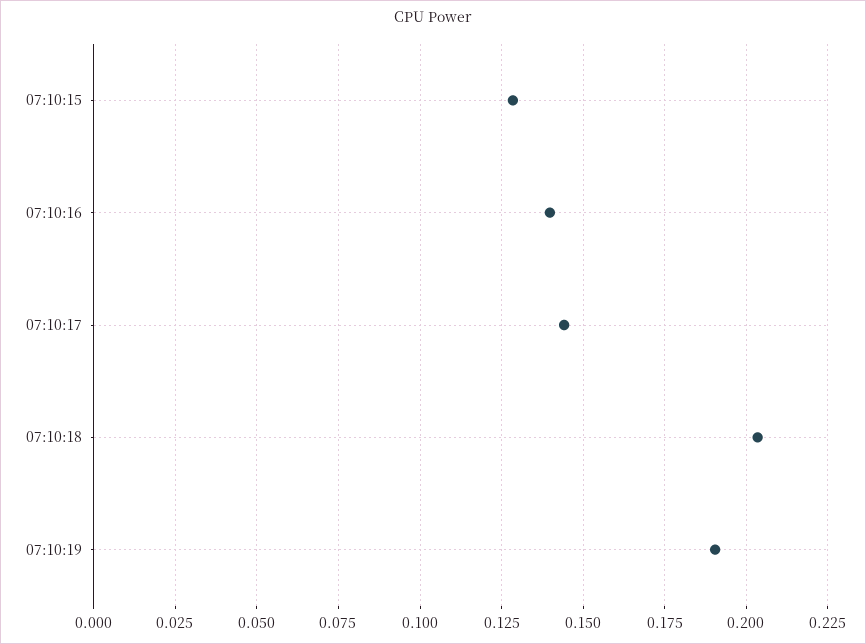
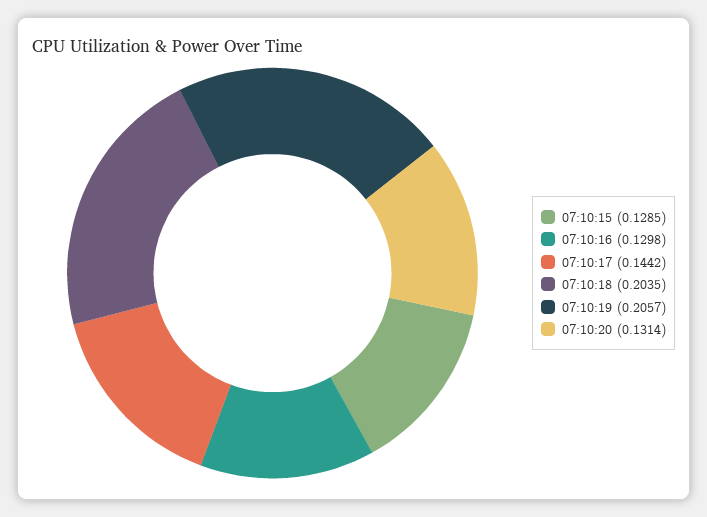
07:10:16: 0.14 -> 0.1298
07:10:19: 0.19 -> 0.2057
07:10:20: none -> 0.1314

